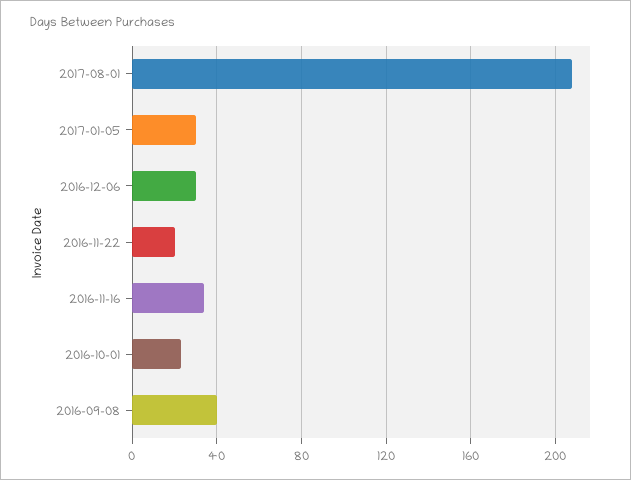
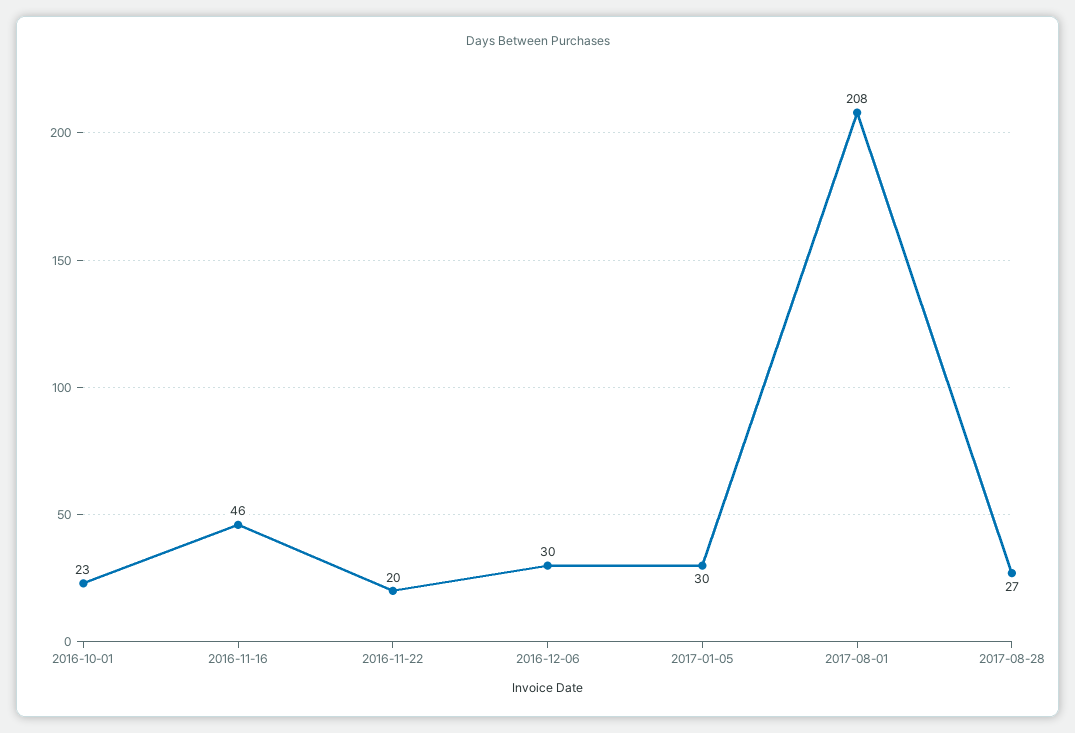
2016-11-16: 35 -> 46
2016-09-08: 40 -> none
2017-08-28: none -> 27

